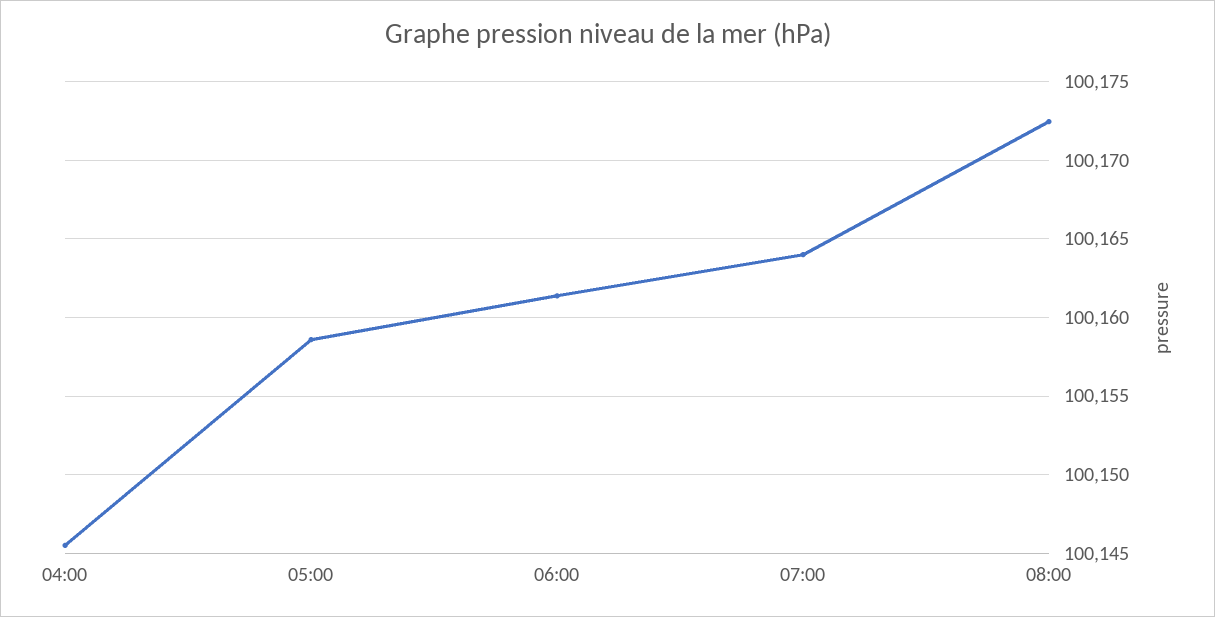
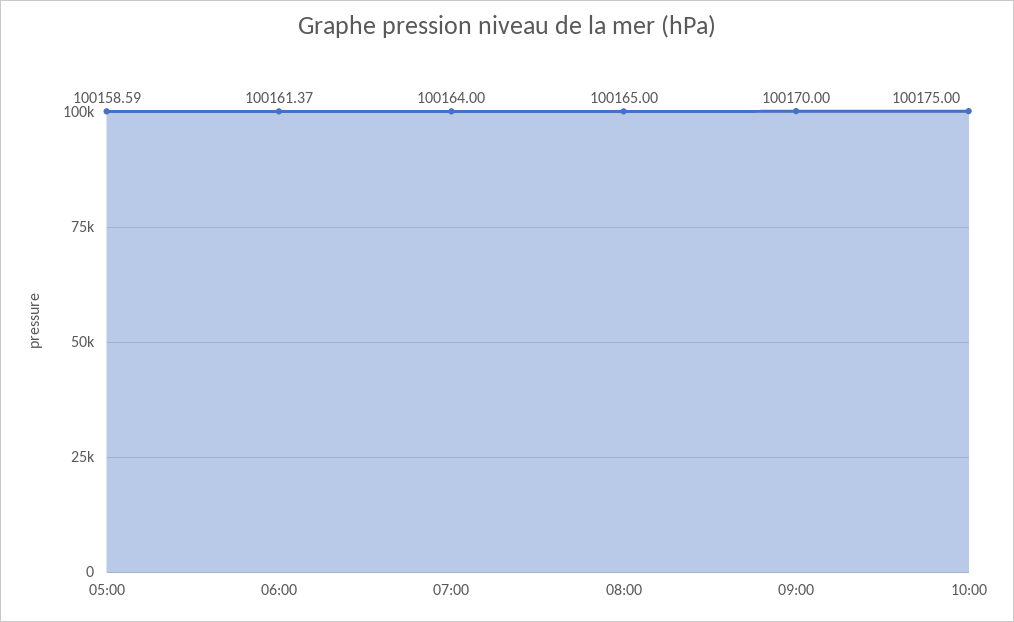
04:00: 100145.5 -> none
08:00: 100172.5 -> 100165
09:00: none -> 100170
10:00: none -> 100175

